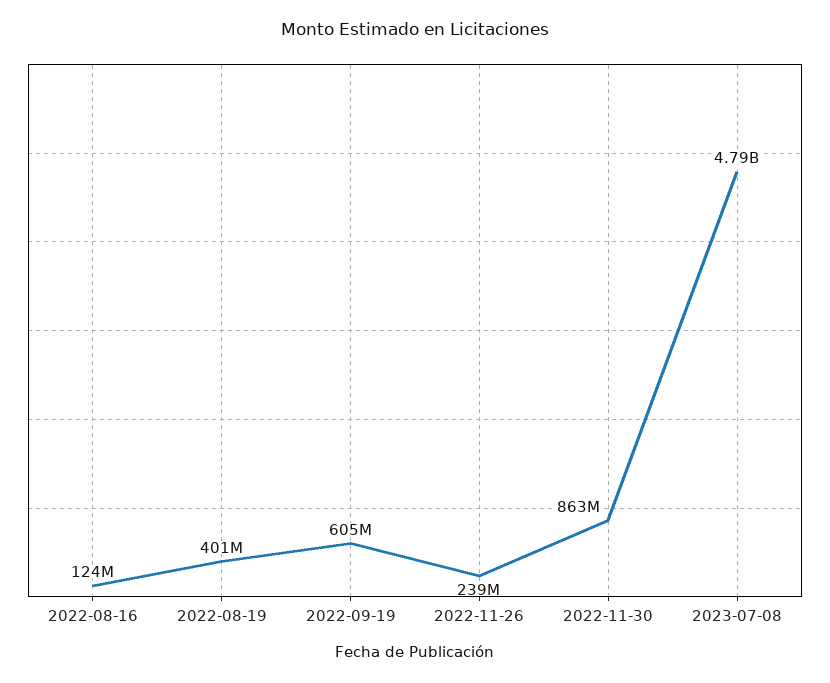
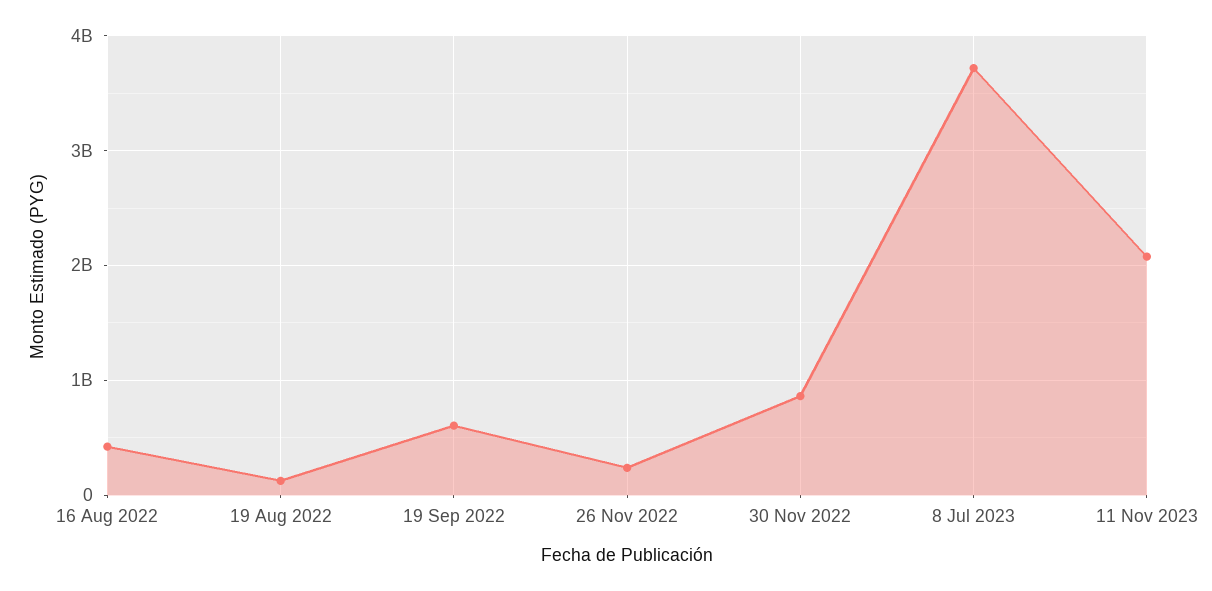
2022-08-16: 124000000 -> 400000000
2022-08-19: 401000000 -> 100000000
2023-07-08: 4790000000 -> 3700000000
11 Nov 2023: none -> 2100000000

